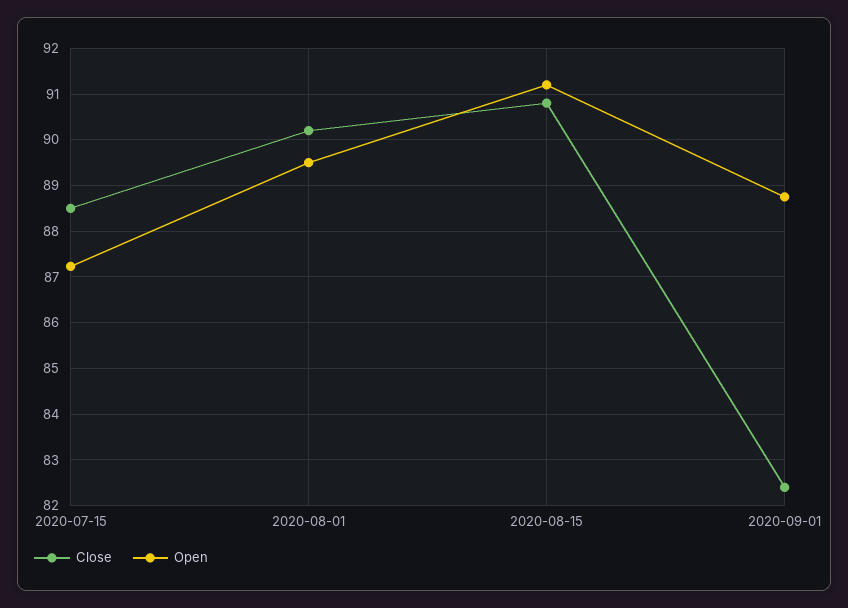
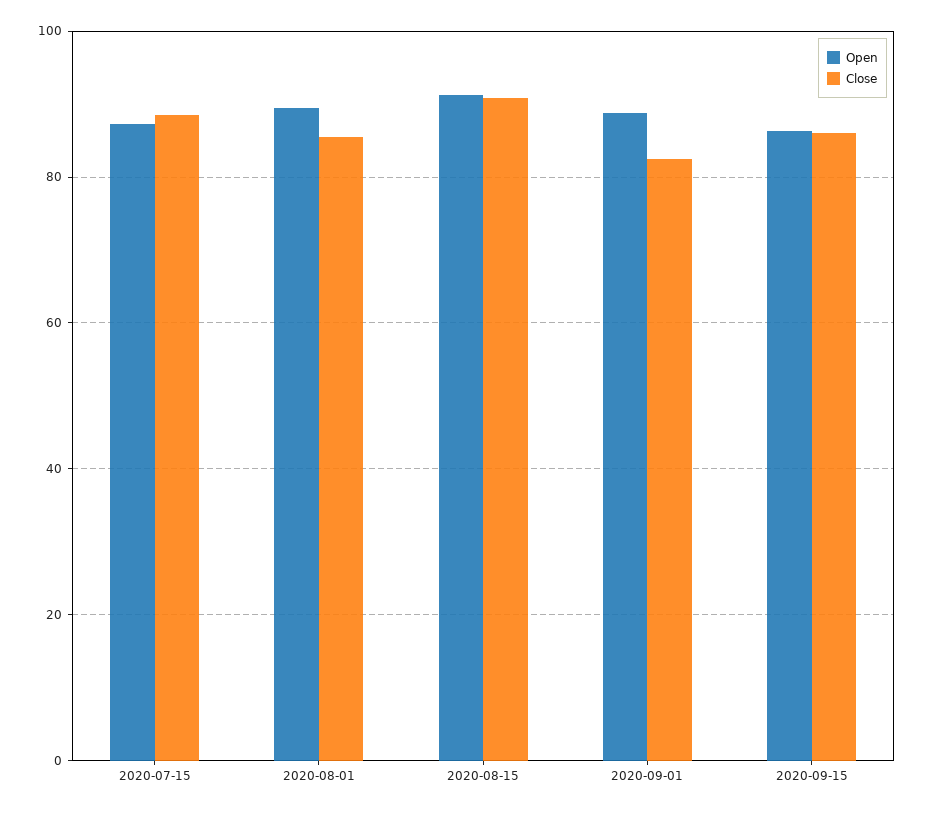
Close, 2020-08-01: 90.2 -> 86
Open, 2020-09-15: none -> 86
Close, 2020-09-15: none -> 86

